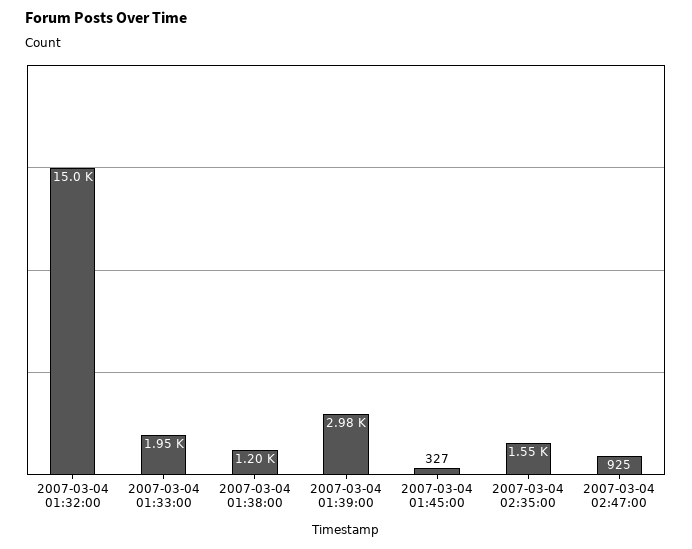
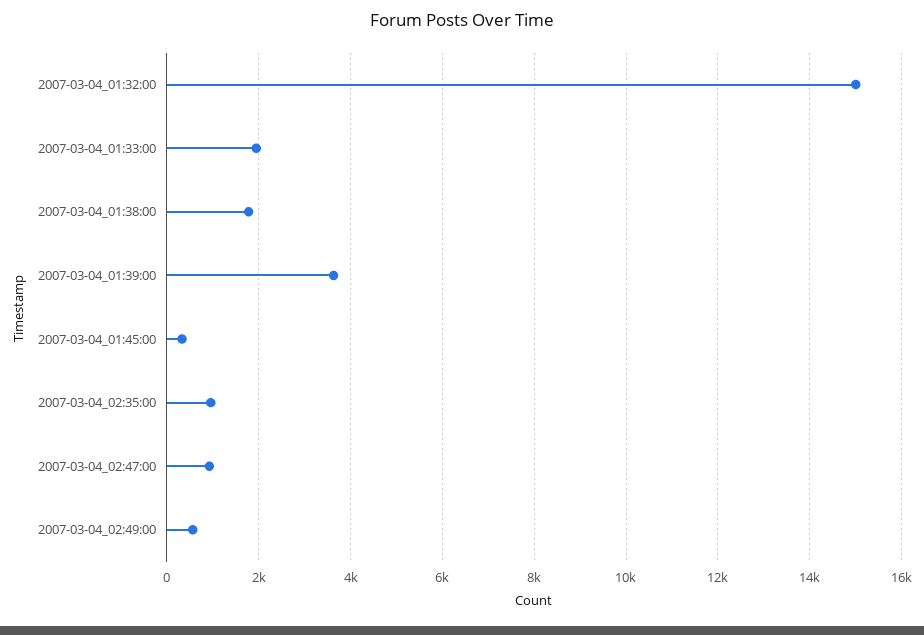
2007-03-04 01:38:00: 1200 -> 1800
2007-03-04 01:39:00: 2980 -> 3600
2007-03-04 02:35:00: 1550 -> 1000
2007-03-04_02:49:00: none -> 600

